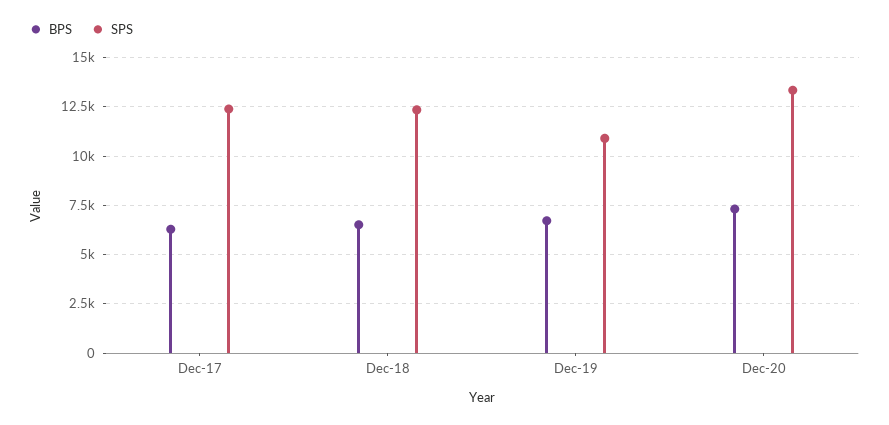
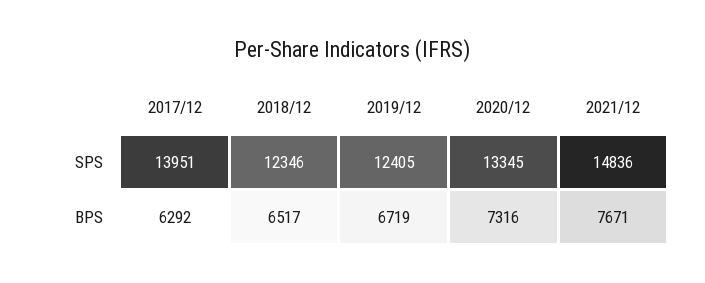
SPS, Dec-17: 12500 -> 13951
SPS, Dec-19: 11000 -> 12405
SPS, 2021/12: none -> 14836
BPS, 2021/12: none -> 7671

